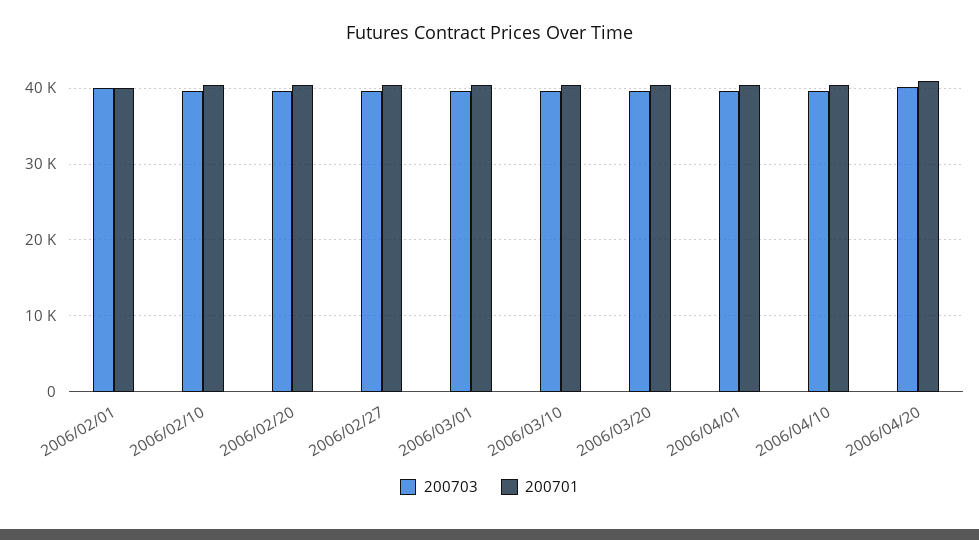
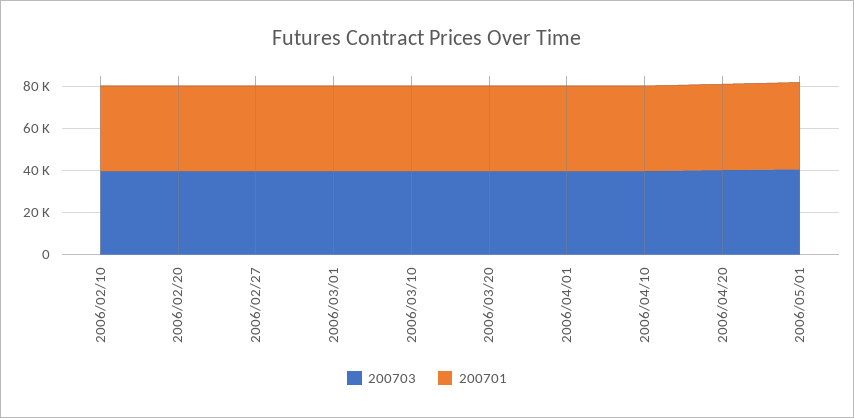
200703, 2006/02/01: 40000 -> none
200701, 2006/02/01: 40000 -> none
200703, 2006/05/01: none -> 40000
200701, 2006/05/01: none -> 40000

